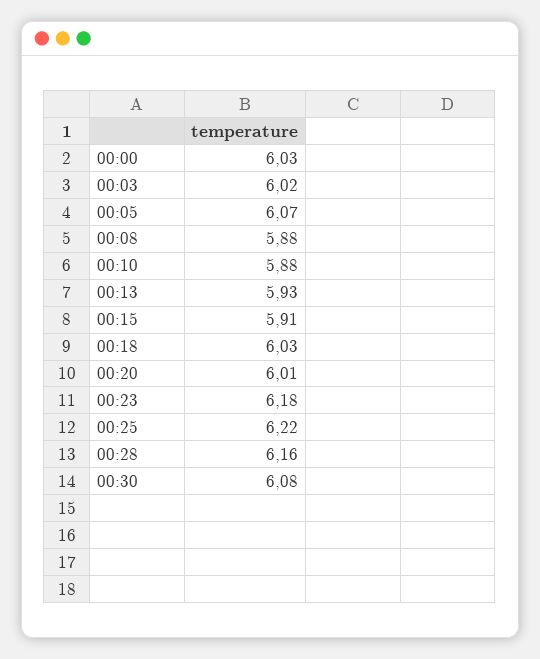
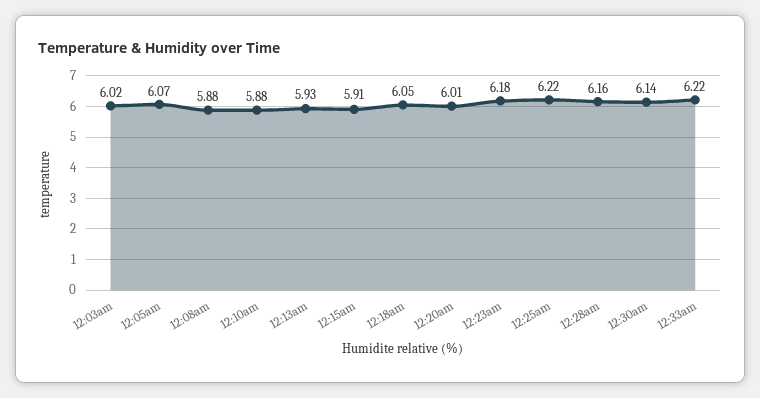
00:00: 6.03 -> none
00:18: 6.03 -> 6.05
00:30: 6.08 -> 6.14
12:33am: none -> 6.22

